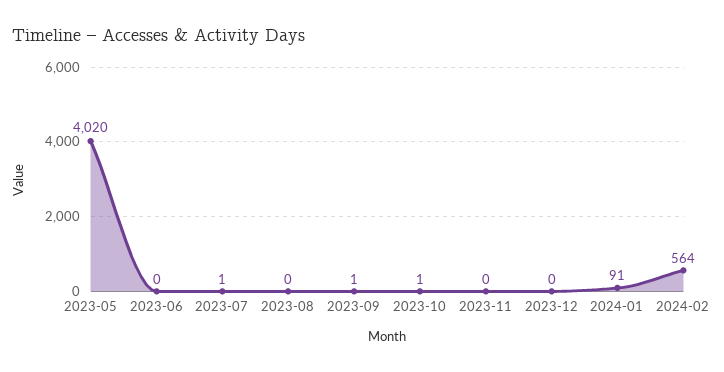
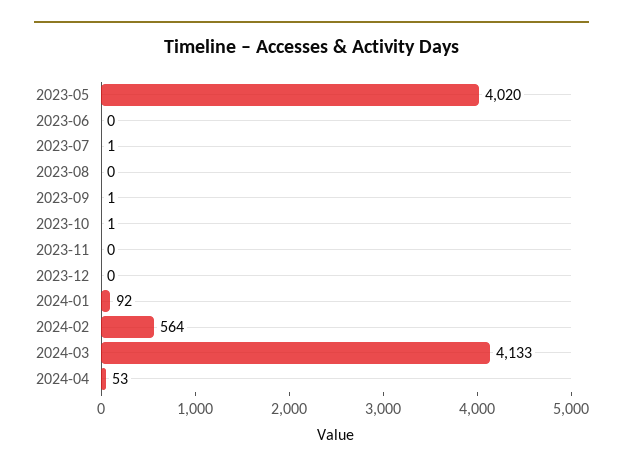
2024-01: 91 -> 92
2024-03: none -> 4133
2024-04: none -> 53

